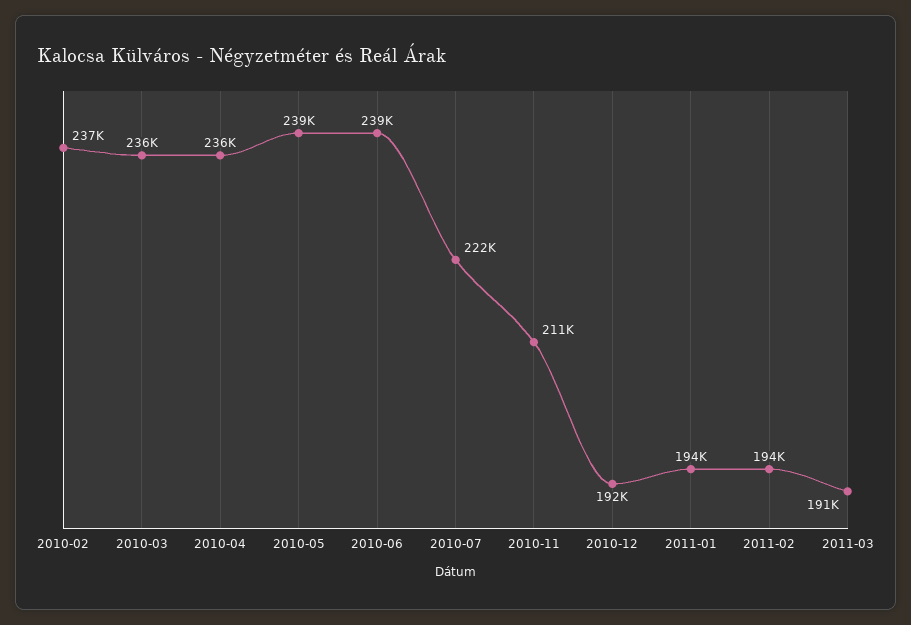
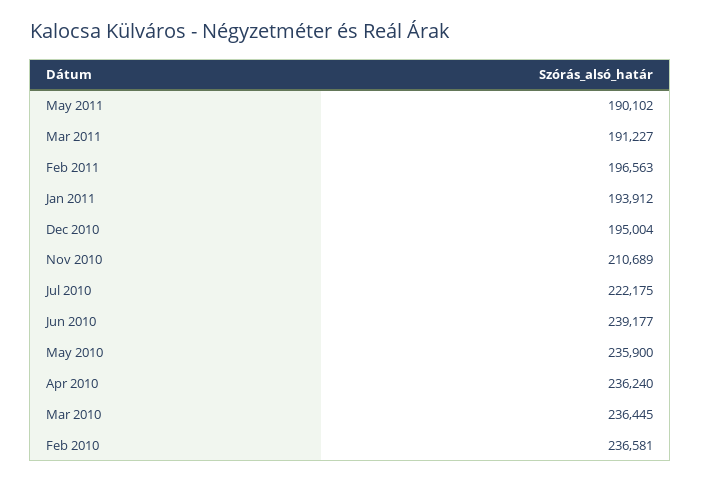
2010-05: 239000 -> 235900
2010-12: 192000 -> 195004
2011-02: 194000 -> 196563
May 2011: none -> 190102

